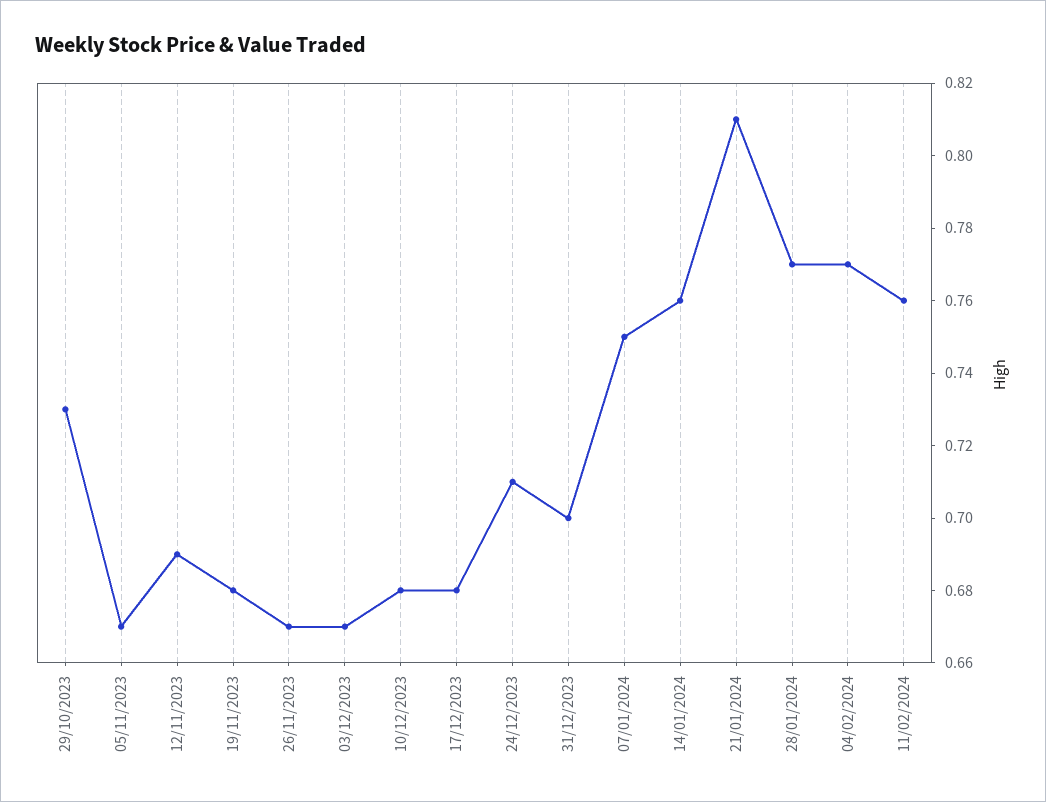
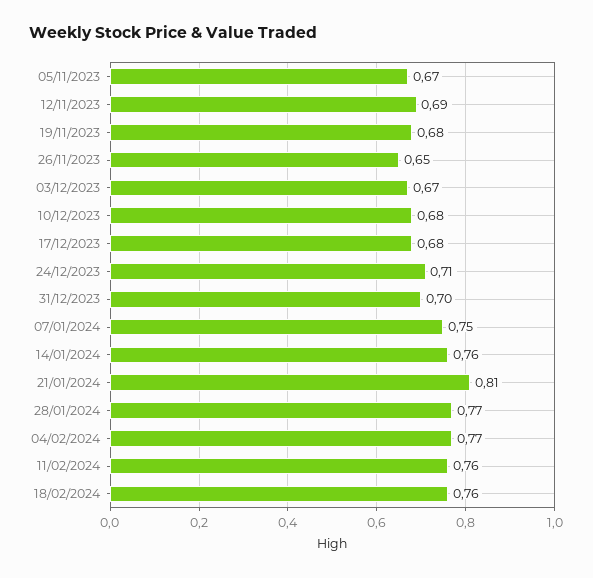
29/10/2023: 0.73 -> none
26/11/2023: 0.67 -> 0.65
18/02/2024: none -> 0.76

